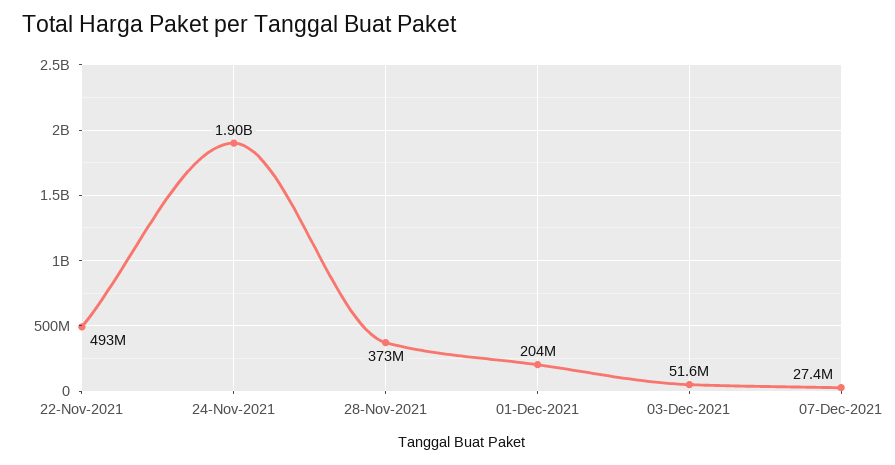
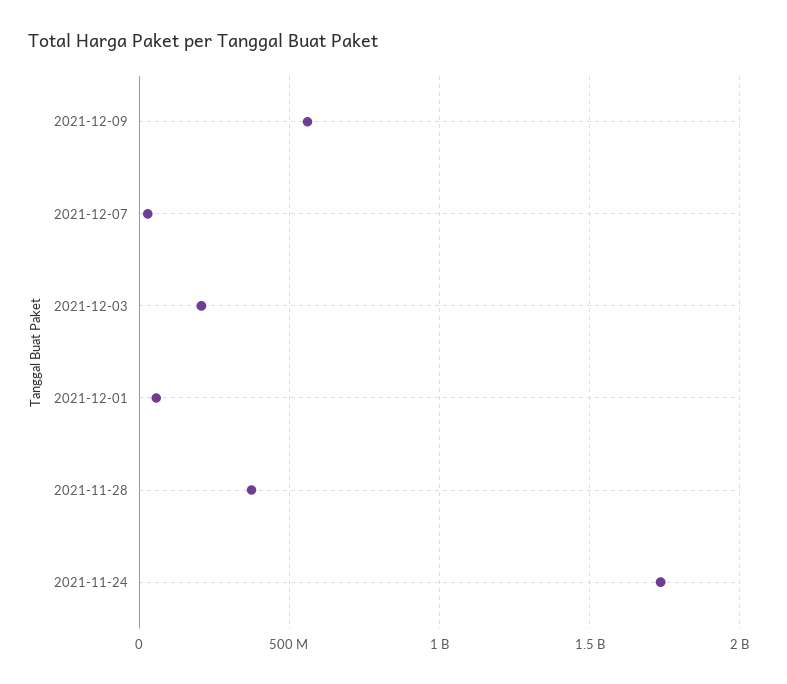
22-Nov-2021: 493000000 -> none
24-Nov-2021: 1900000000 -> 1750000000
01-Dec-2021: 204000000 -> 50000000
03-Dec-2021: 51600000 -> 200000000
2021-12-09: none -> 550000000

